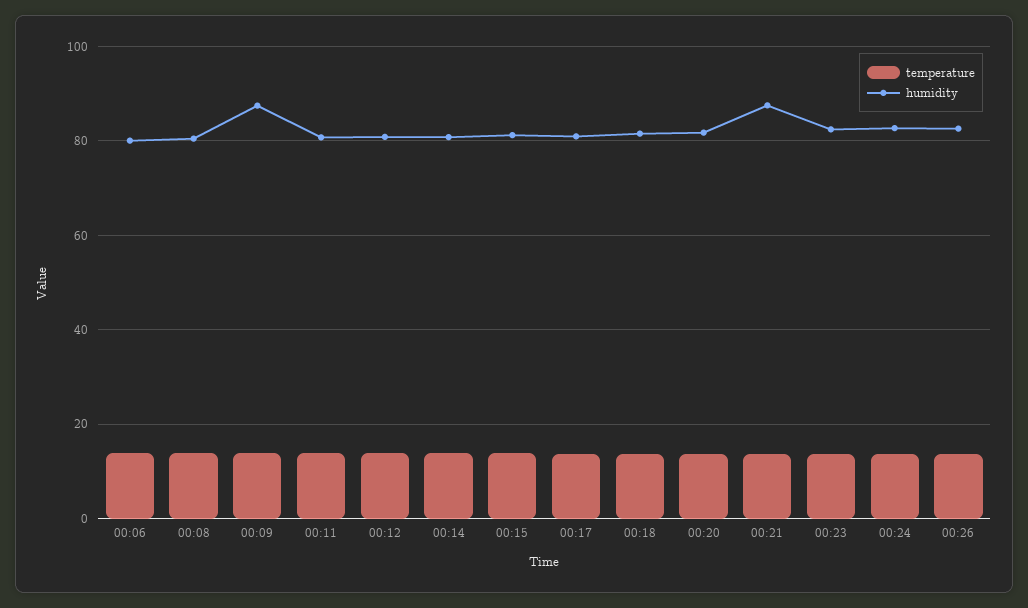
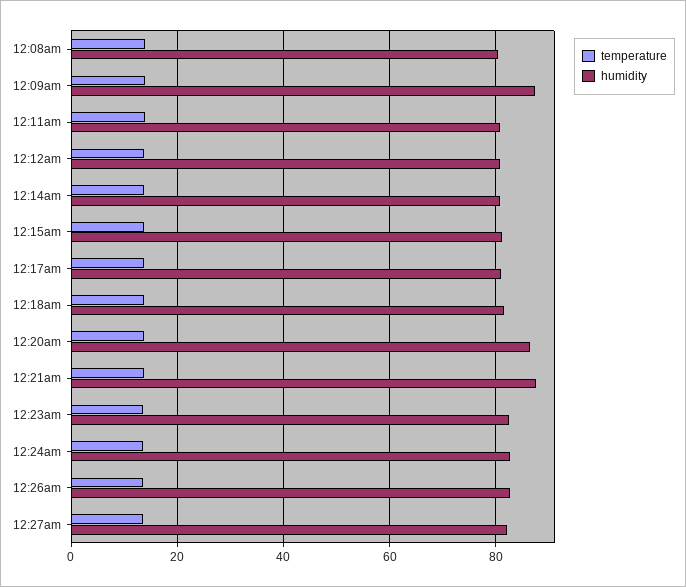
temperature, 00:06: 14 -> none
humidity, 00:06: 80 -> none
humidity, 00:20: 82 -> 86
temperature, 12:27am: none -> 14
humidity, 12:27am: none -> 82

